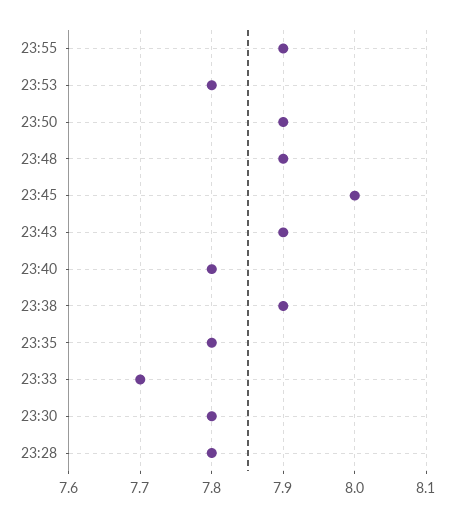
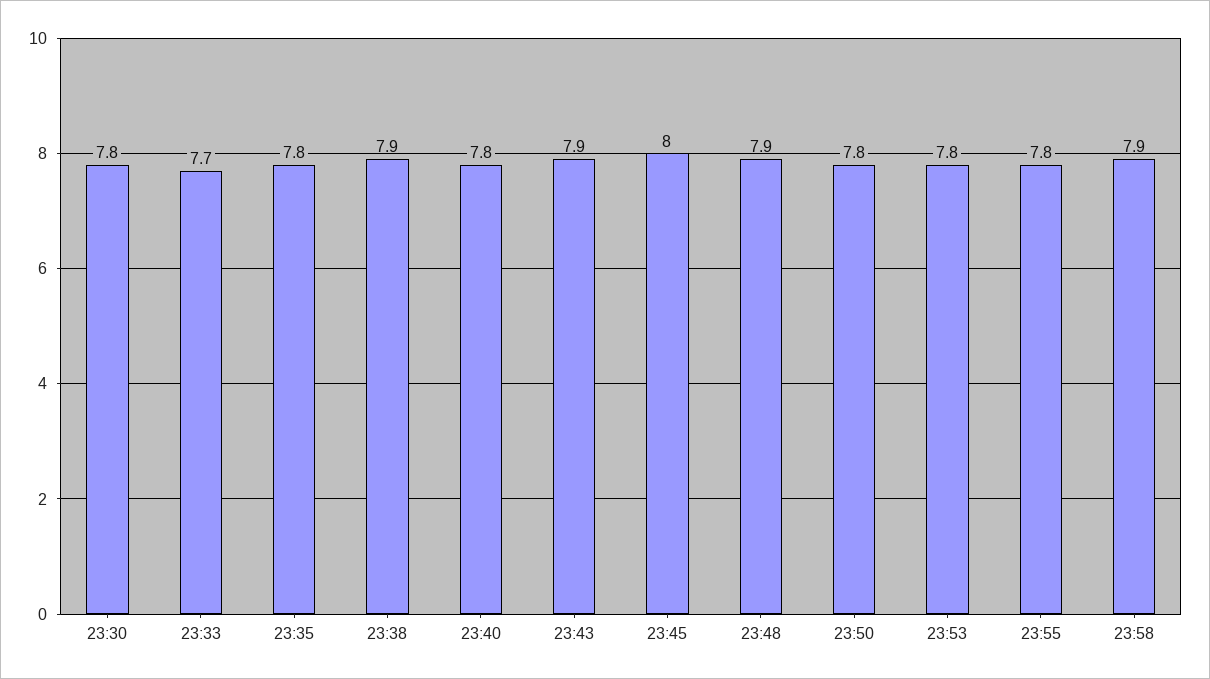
23:55: 7.9 -> 7.8
23:50: 7.9 -> 7.8
23:28: 7.8 -> none
23:58: none -> 7.9

